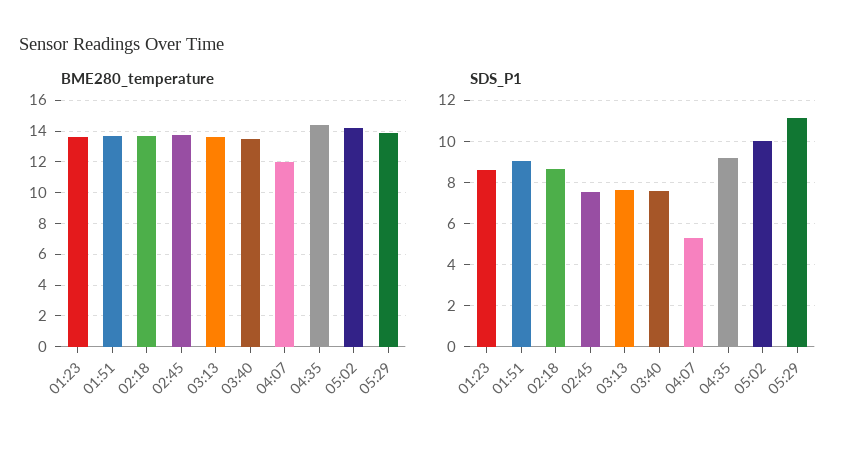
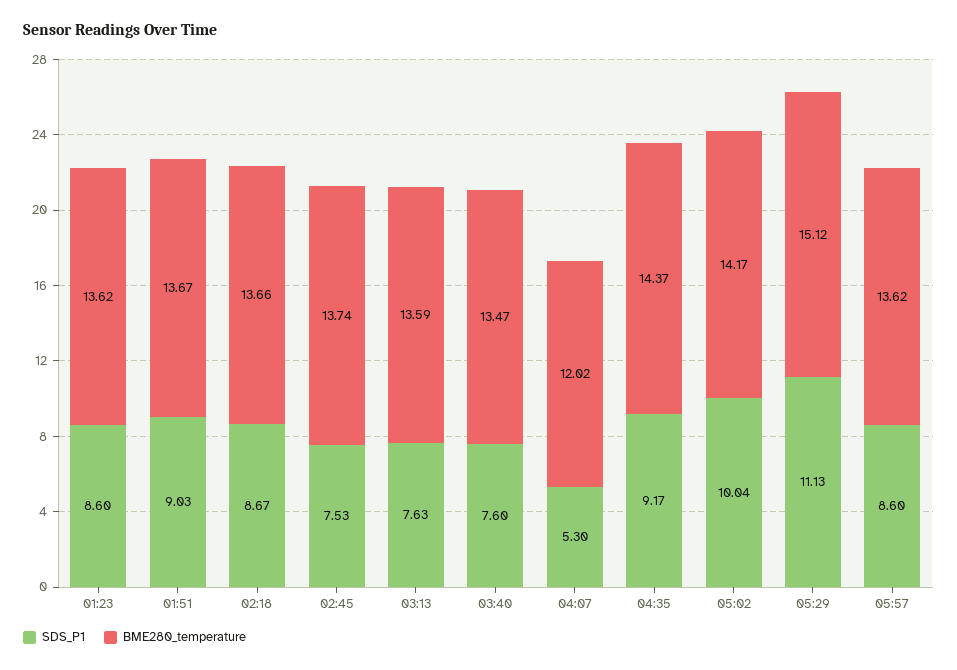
BME280_temperature, 05:29: 14 -> 15.12
SDS_P1, 05:57: none -> 8.6
BME280_temperature, 05:57: none -> 13.62

